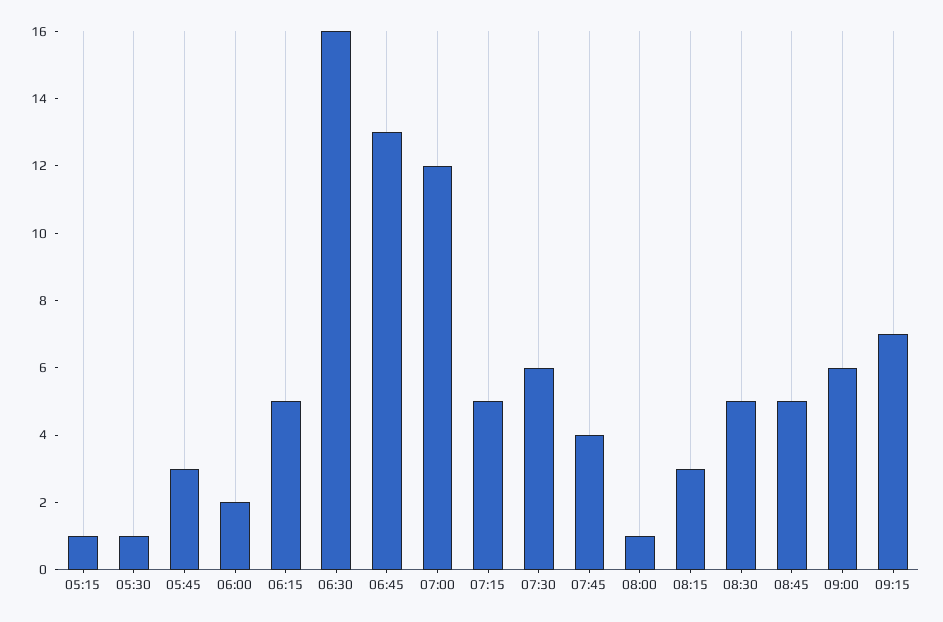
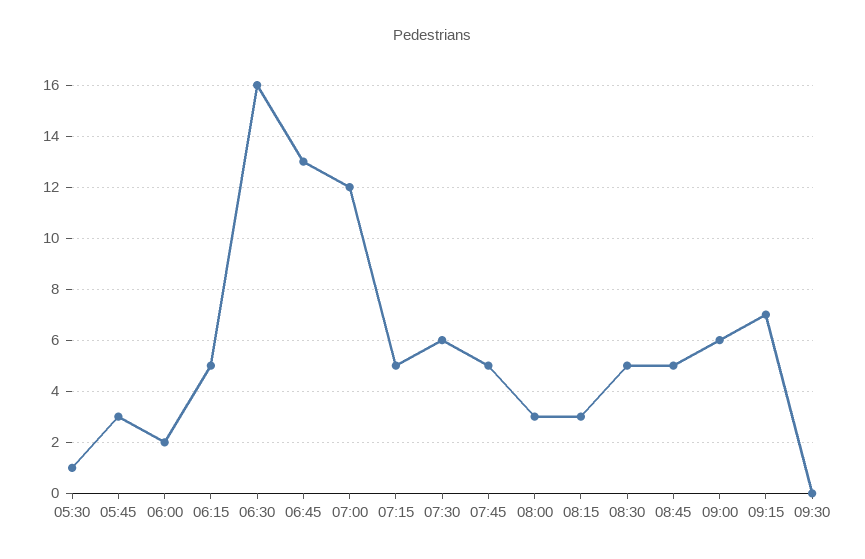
05:15: 1 -> none
07:45: 4 -> 5
08:00: 1 -> 3
09:30: none -> 0

